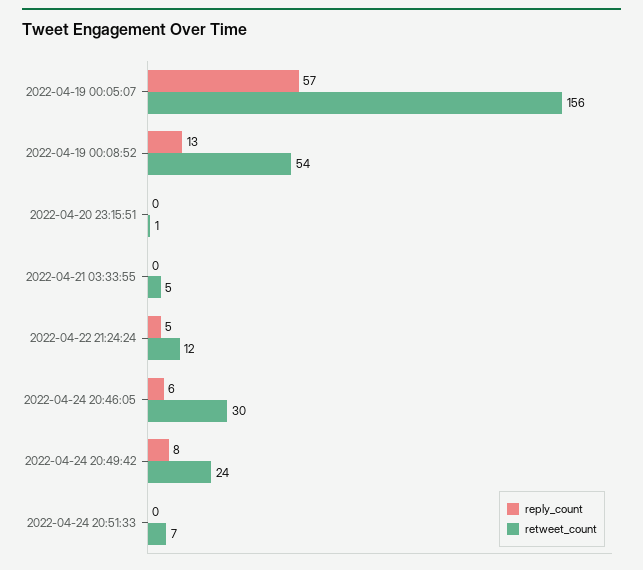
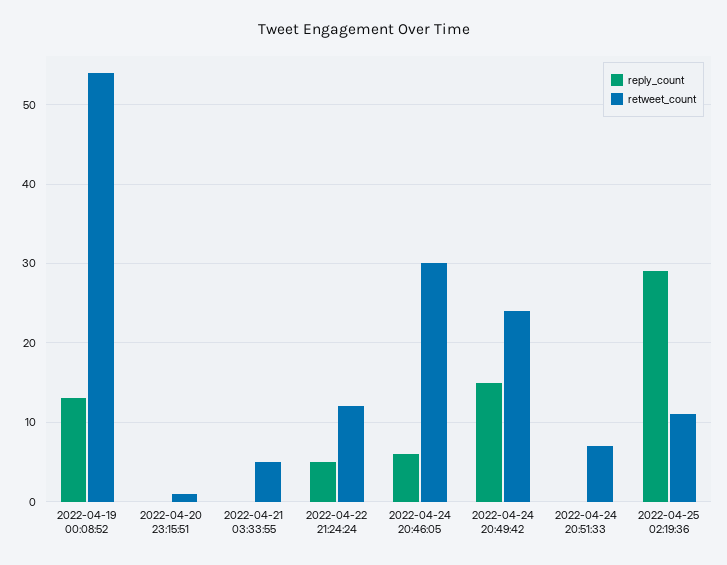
reply_count, 2022-04-19 00:05:07: 57 -> none
retweet_count, 2022-04-19 00:05:07: 156 -> none
reply_count, 2022-04-24 20:49:42: 8 -> 15
reply_count, 2022-04-25 02:19:36: none -> 29
retweet_count, 2022-04-25 02:19:36: none -> 11

